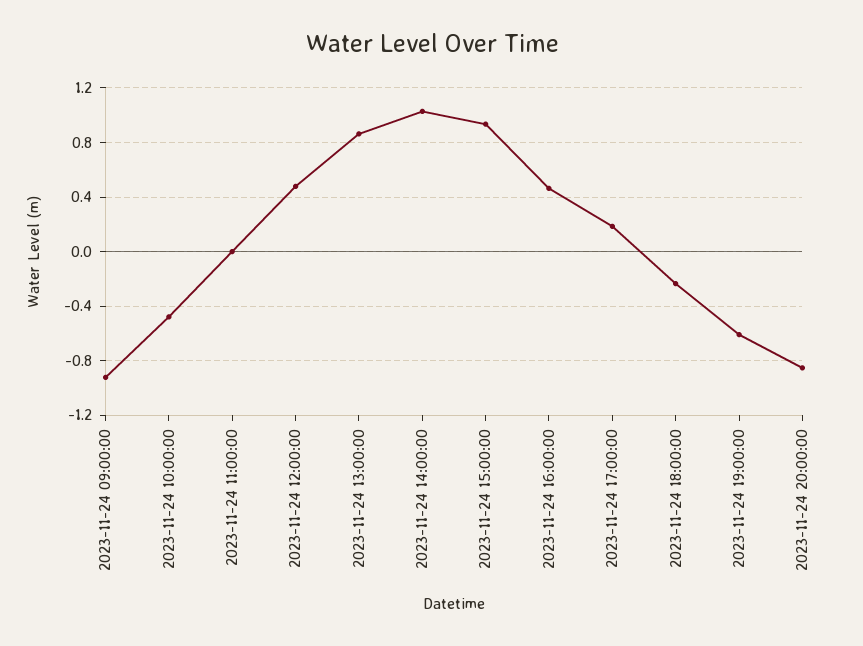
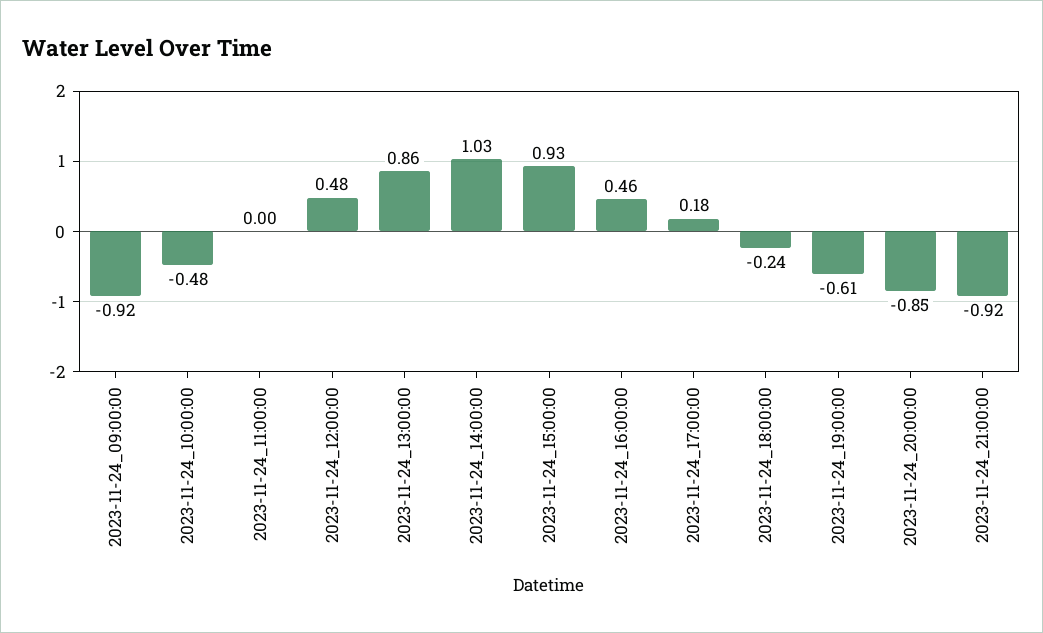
2023-11-24_21:00:00: none -> -0.92

